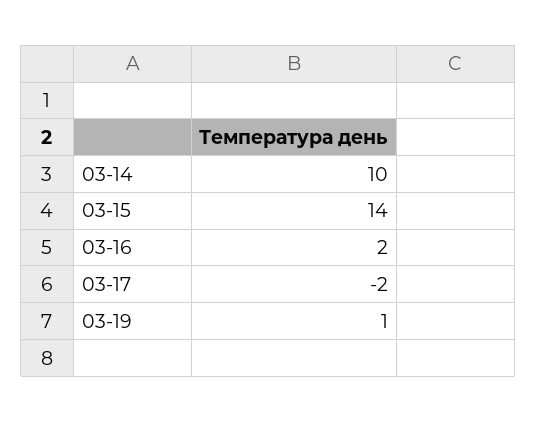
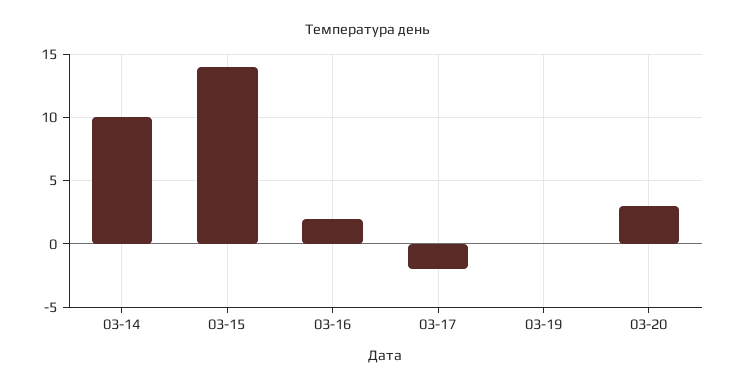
03-19: 1 -> 0
03-20: none -> 3

